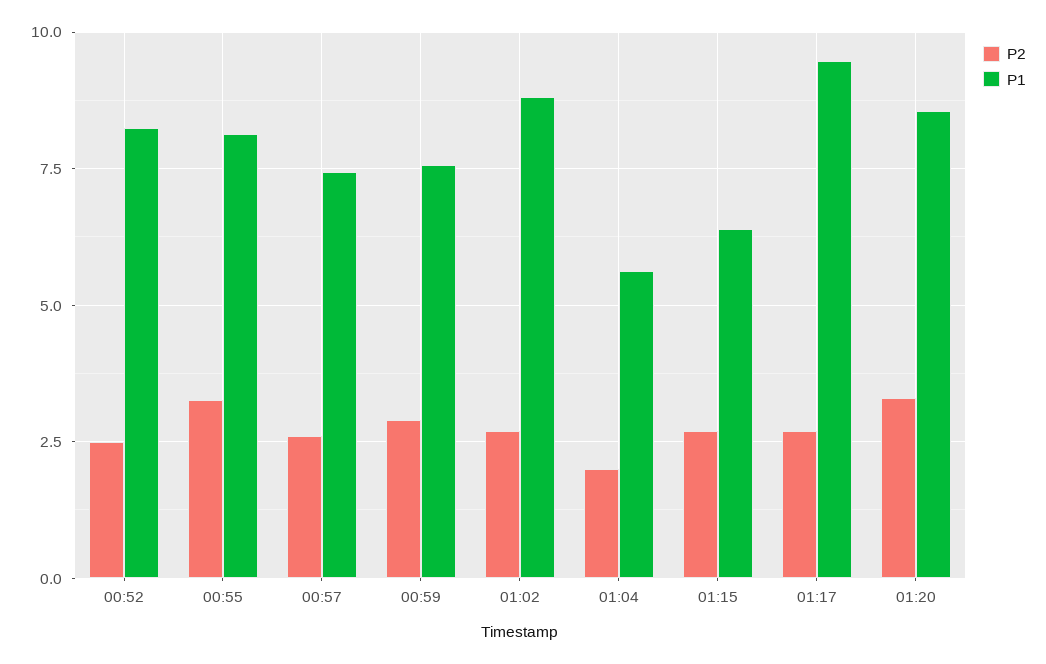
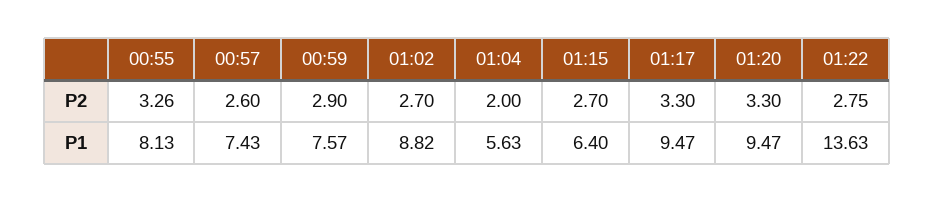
P2, 00:52: 2.5 -> none
P1, 00:52: 8.25 -> none
P2, 01:17: 2.75 -> 3.3
P1, 01:20: 8.5 -> 9.47
P2, 01:22: none -> 2.75
P1, 01:22: none -> 13.63

